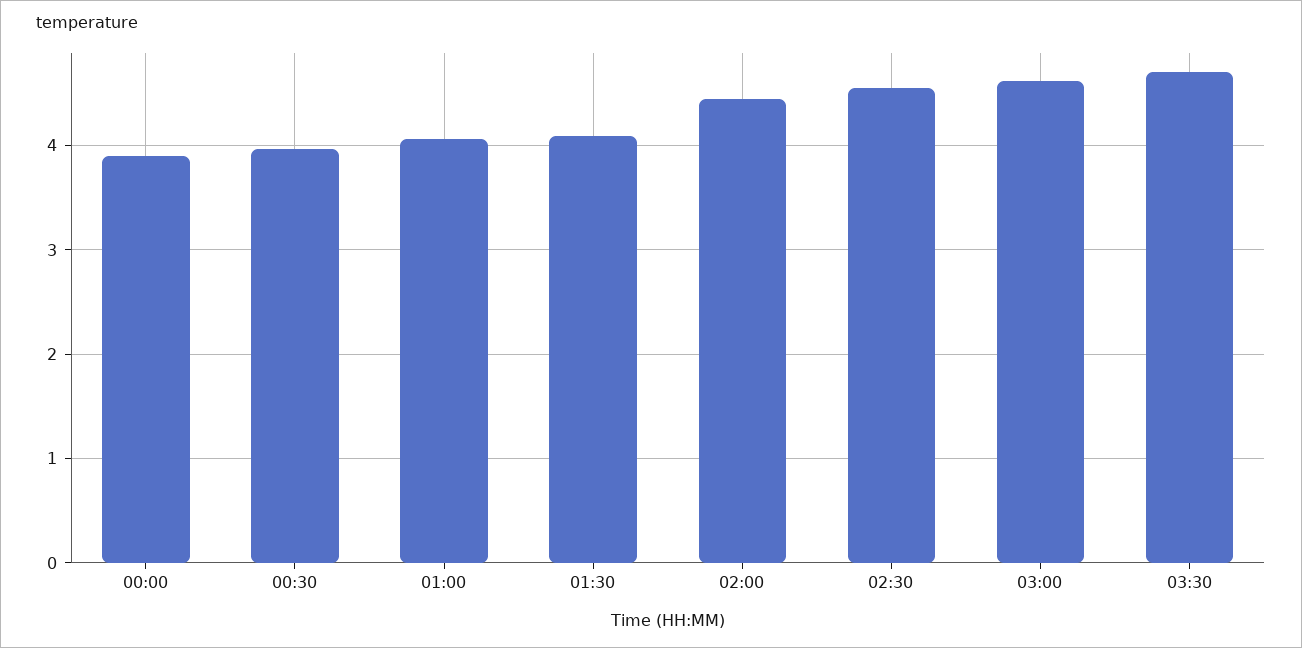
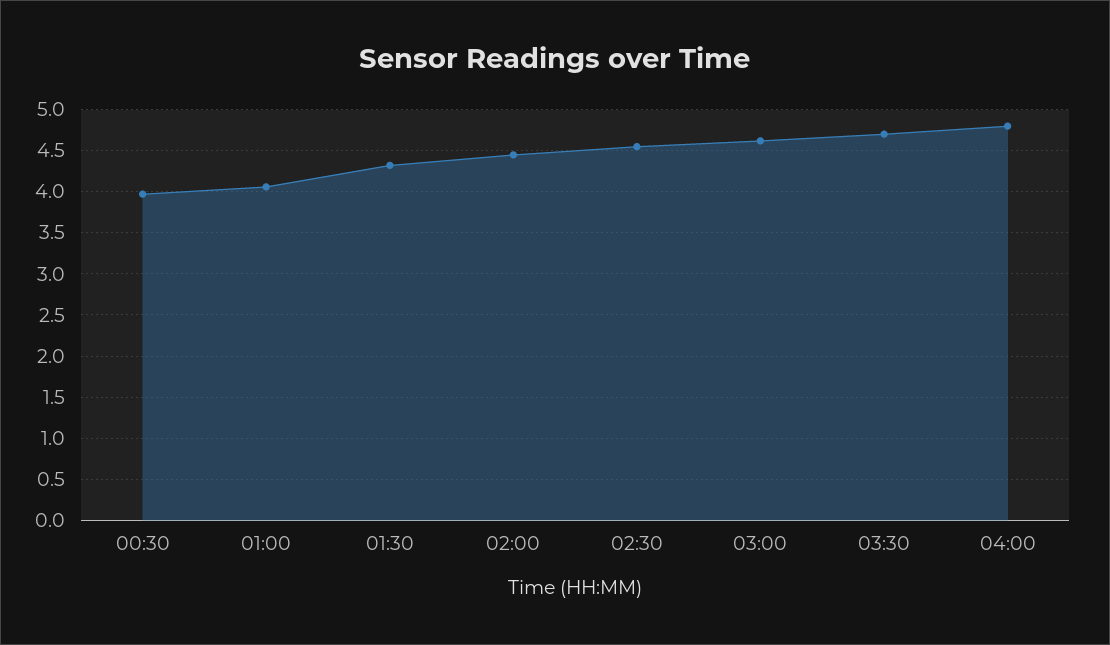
00:00: 3.9 -> none
01:30: 4.1 -> 4.3
04:00: none -> 4.8

